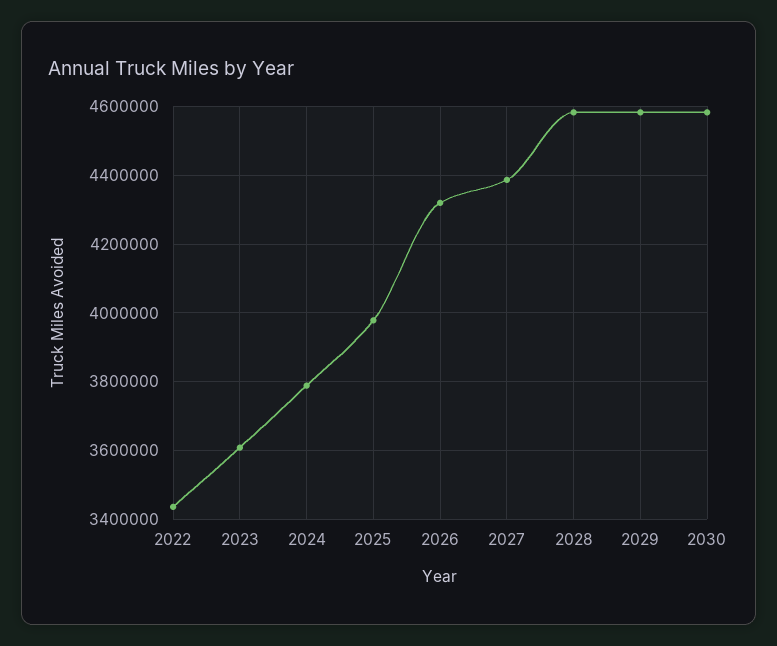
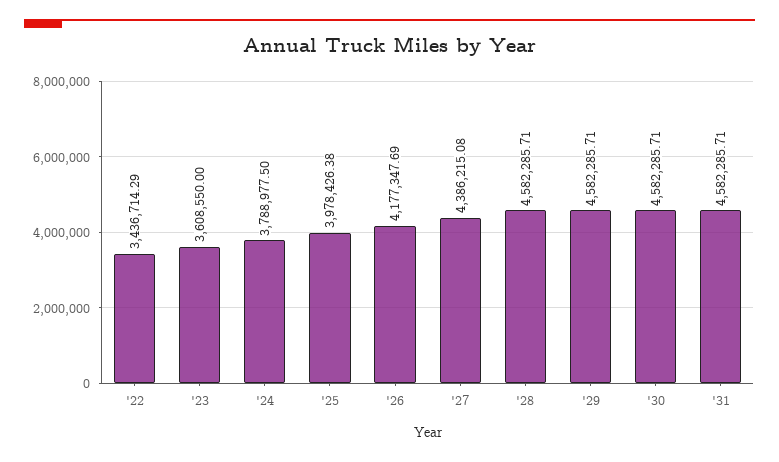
2026: 4320000 -> 4177347.69
'31: none -> 4582285.71

